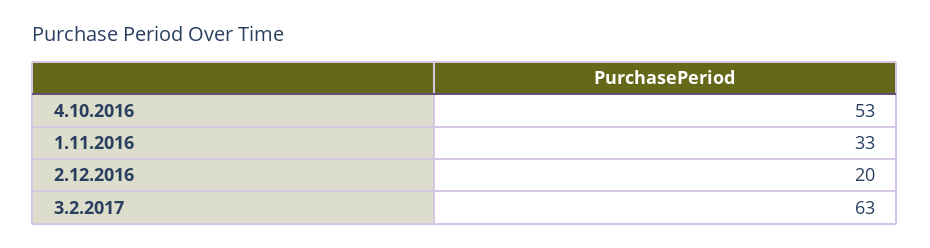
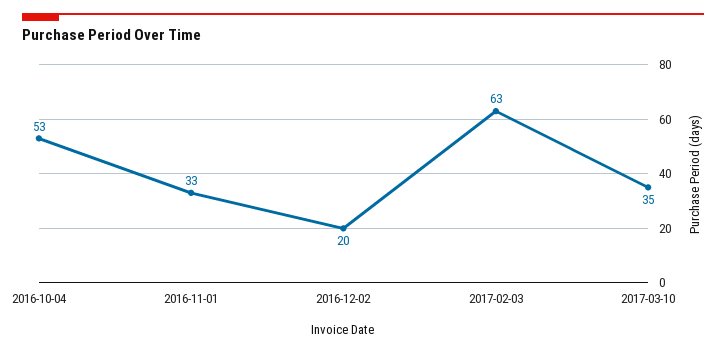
2017-03-10: none -> 35

